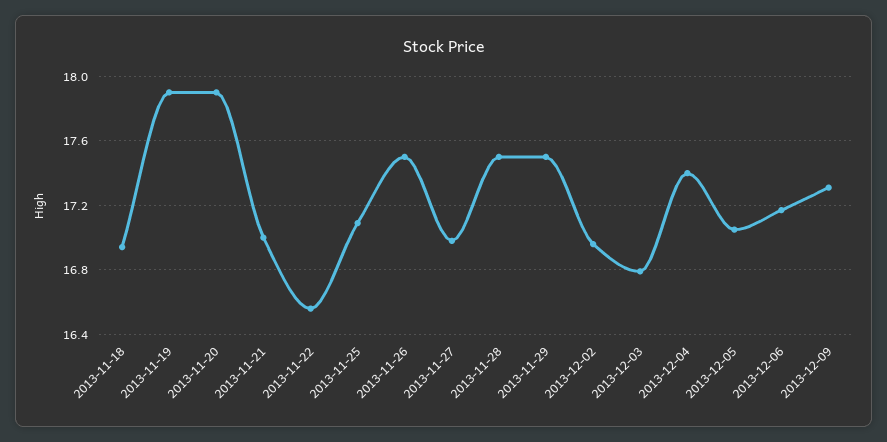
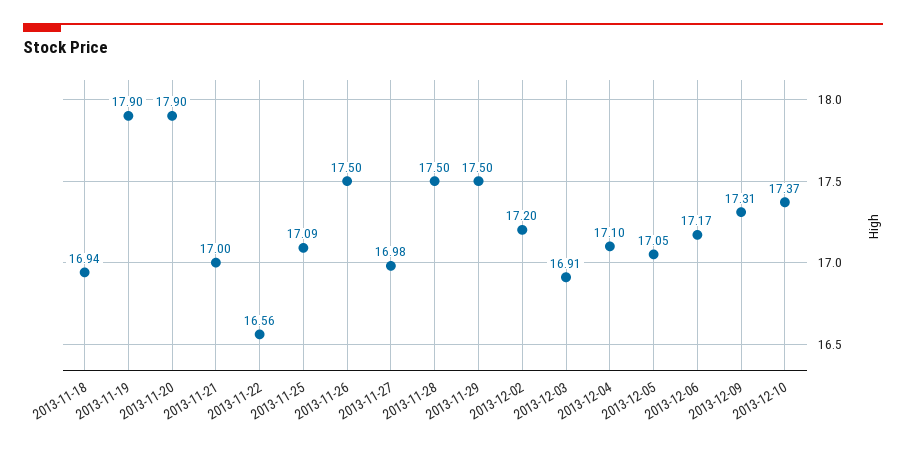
2013-12-02: 16.95 -> 17.2
2013-12-03: 16.8 -> 16.91
2013-12-04: 17.4 -> 17.1
2013-12-10: none -> 17.37

